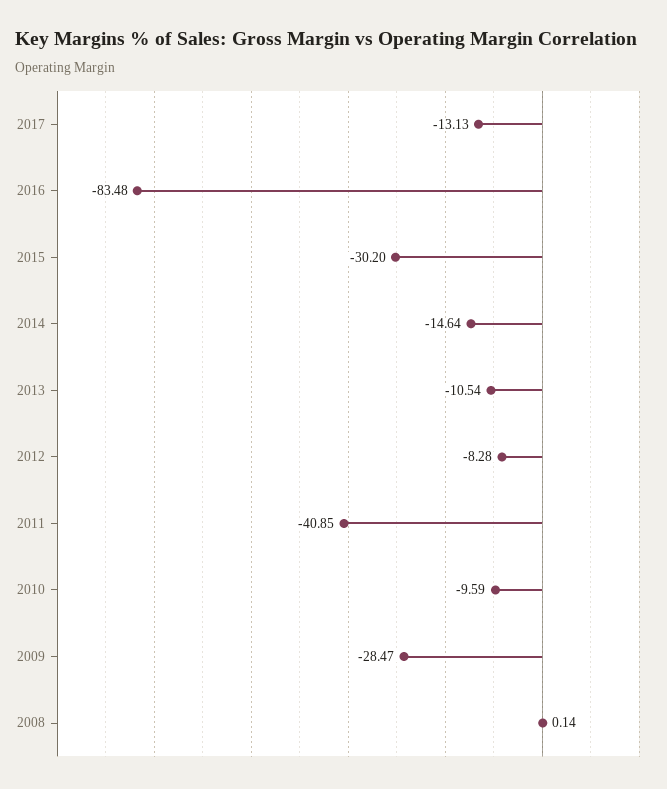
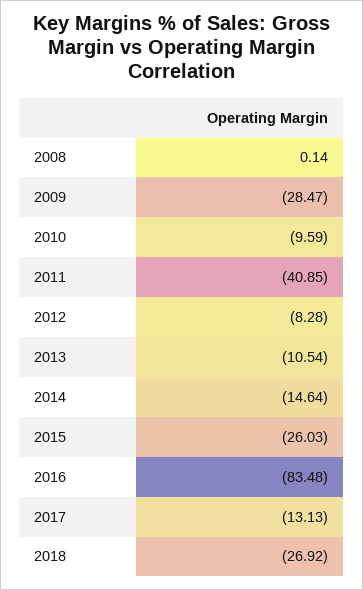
2015: -30.2 -> -26.03
2018: none -> -26.92

